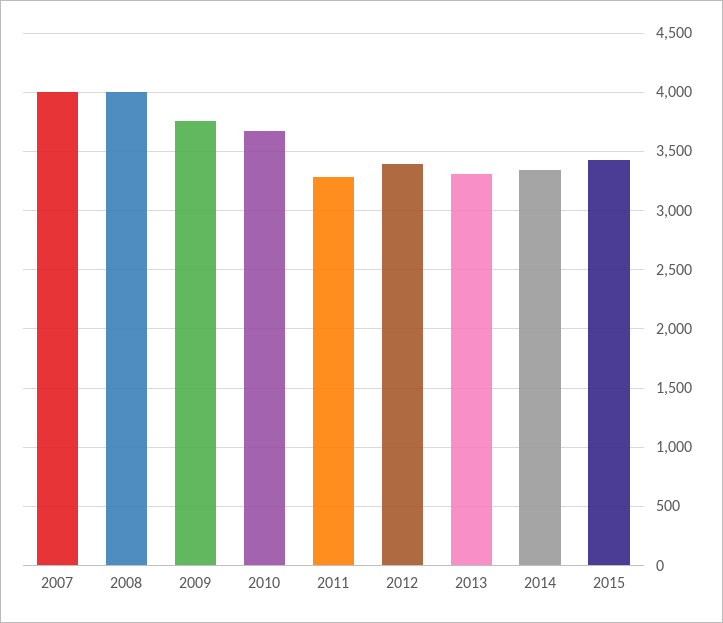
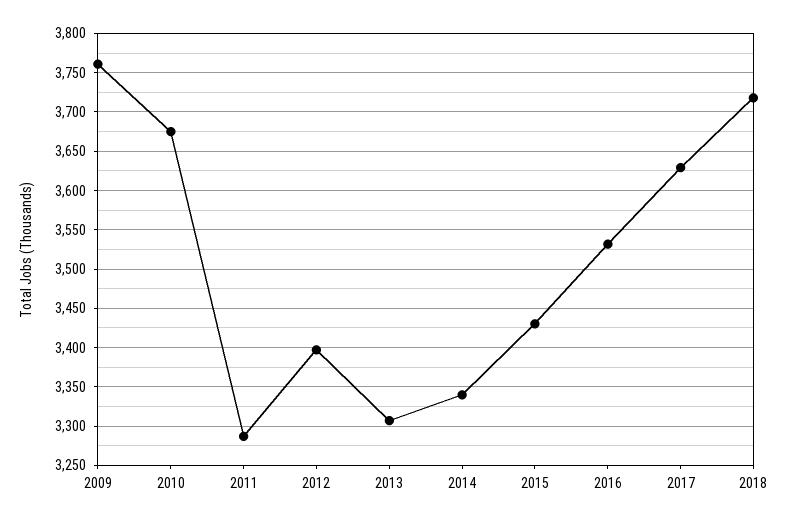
2007: 4000 -> none
2008: 4000 -> none
2016: none -> 3530
2017: none -> 3630
2018: none -> 3720

